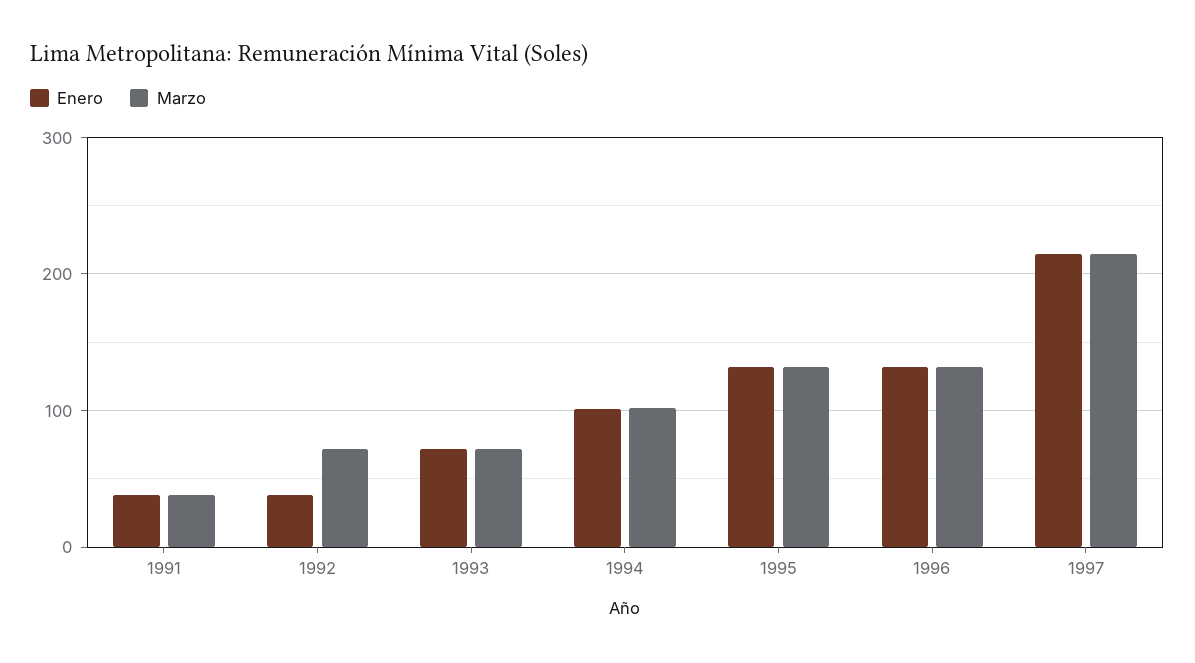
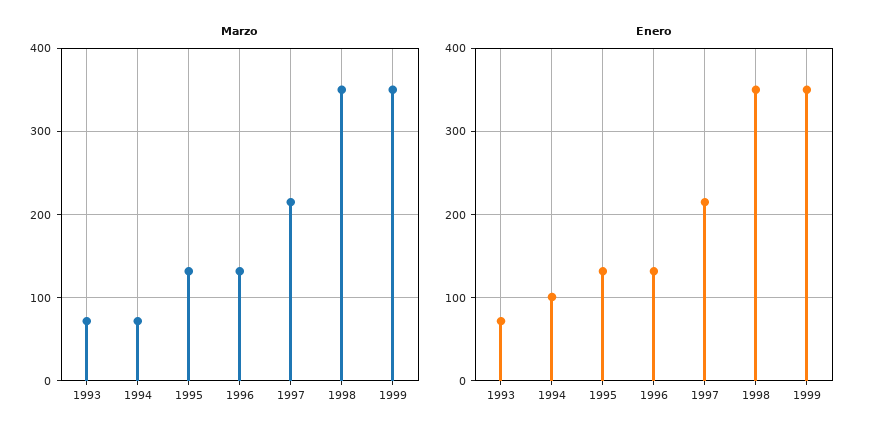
Enero, 1991: 40 -> none
Marzo, 1991: 40 -> none
Enero, 1992: 40 -> none
Marzo, 1992: 70 -> none
Marzo, 1994: 100 -> 70
Marzo, 1998: none -> 350
Marzo, 1999: none -> 350
Enero, 1998: none -> 350
Enero, 1999: none -> 350

